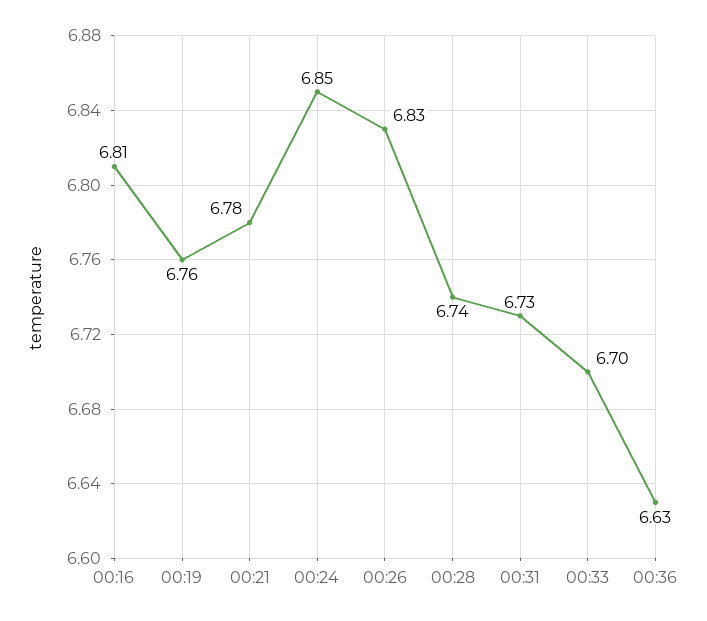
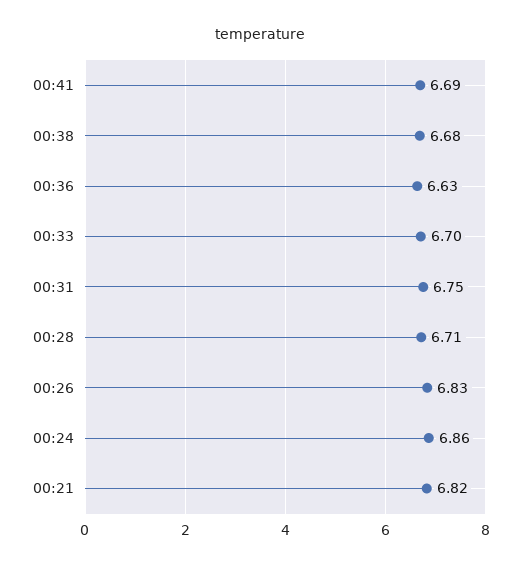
00:16: 6.81 -> none
00:19: 6.76 -> none
00:21: 6.78 -> 6.82
00:24: 6.85 -> 6.86
00:28: 6.74 -> 6.71
00:31: 6.73 -> 6.75
00:41: none -> 6.69
00:38: none -> 6.68

